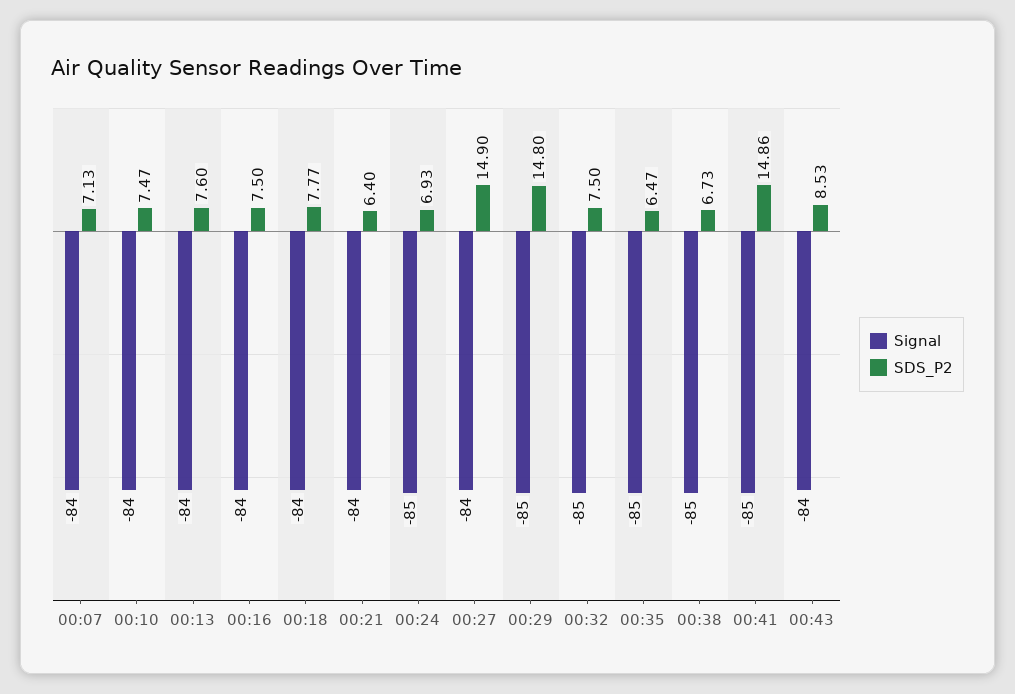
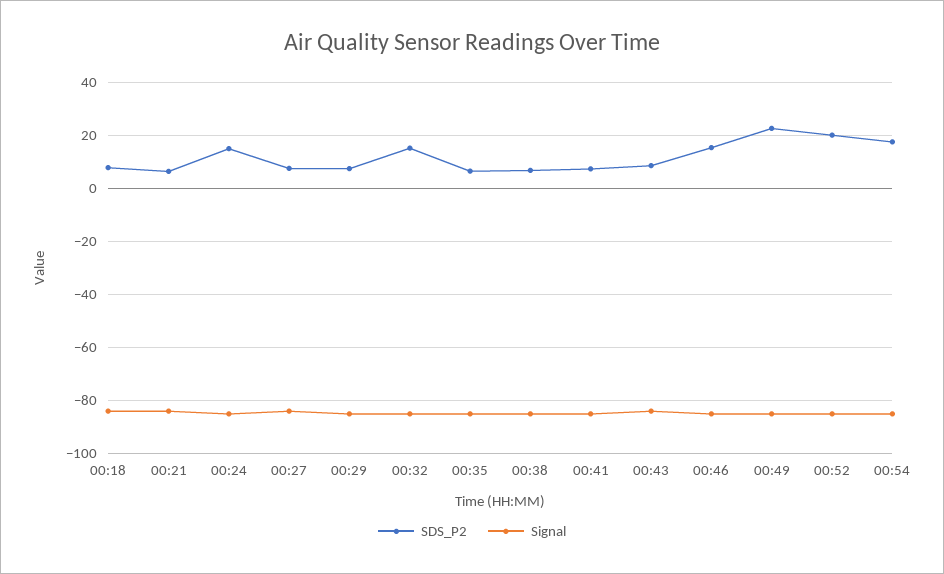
Signal, 00:07: -84 -> none
SDS_P2, 00:07: 7.13 -> none
Signal, 00:10: -84 -> none
SDS_P2, 00:10: 7.47 -> none
Signal, 00:13: -84 -> none
SDS_P2, 00:13: 7.6 -> none
Signal, 00:16: -84 -> none
SDS_P2, 00:16: 7.5 -> none
SDS_P2, 00:24: 6.93 -> 15
SDS_P2, 00:27: 14.9 -> 7.5
SDS_P2, 00:29: 14.8 -> 7.5
SDS_P2, 00:32: 7.5 -> 15
SDS_P2, 00:41: 14.86 -> 7.5
SDS_P2, 00:46: none -> 15
Signal, 00:46: none -> -85
SDS_P2, 00:49: none -> 22.5
Signal, 00:49: none -> -85
SDS_P2, 00:52: none -> 20
Signal, 00:52: none -> -85
SDS_P2, 00:54: none -> 17.5
Signal, 00:54: none -> -85

